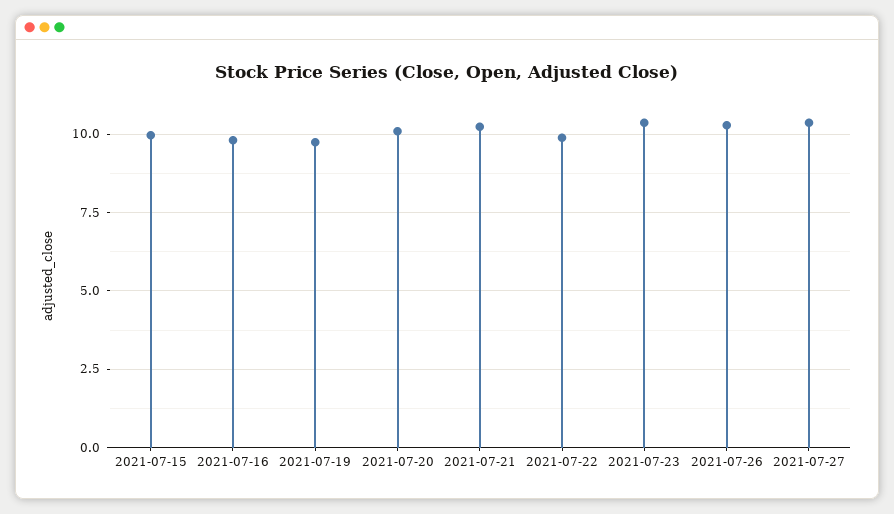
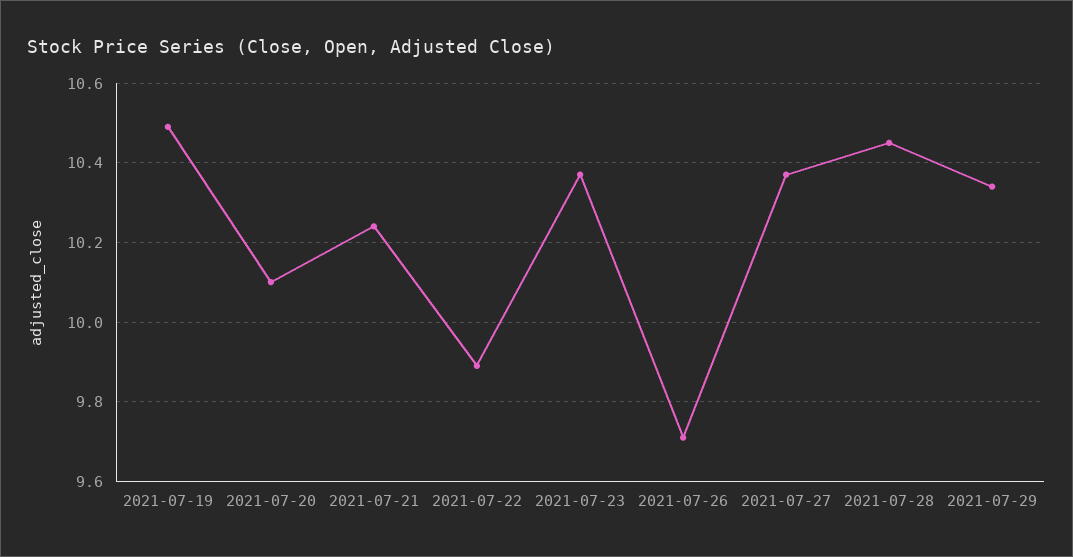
2021-07-15: 10 -> none
2021-07-16: 9.75 -> none
2021-07-19: 9.75 -> 10.5
2021-07-26: 10.25 -> 9.7
2021-07-28: none -> 10.45
2021-07-29: none -> 10.35

